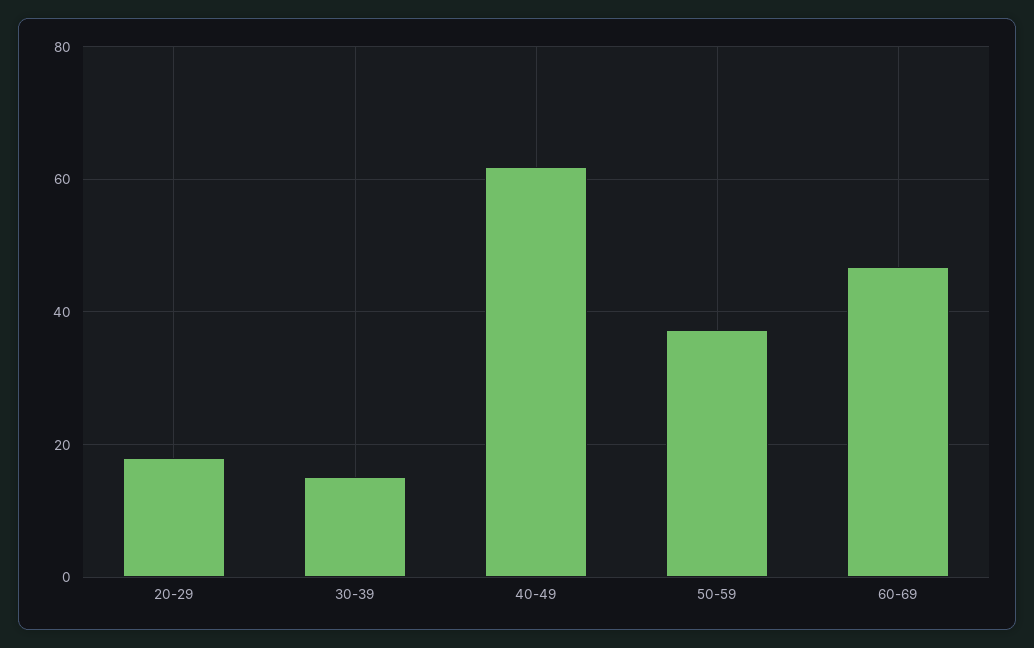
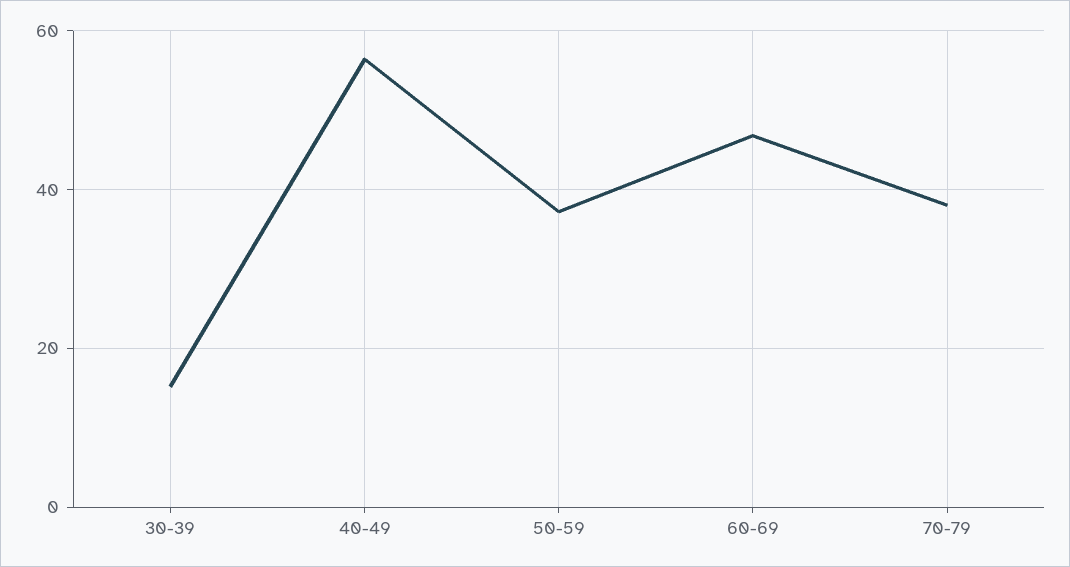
20-29: 18 -> none
40-49: 62 -> 56
70-79: none -> 38

